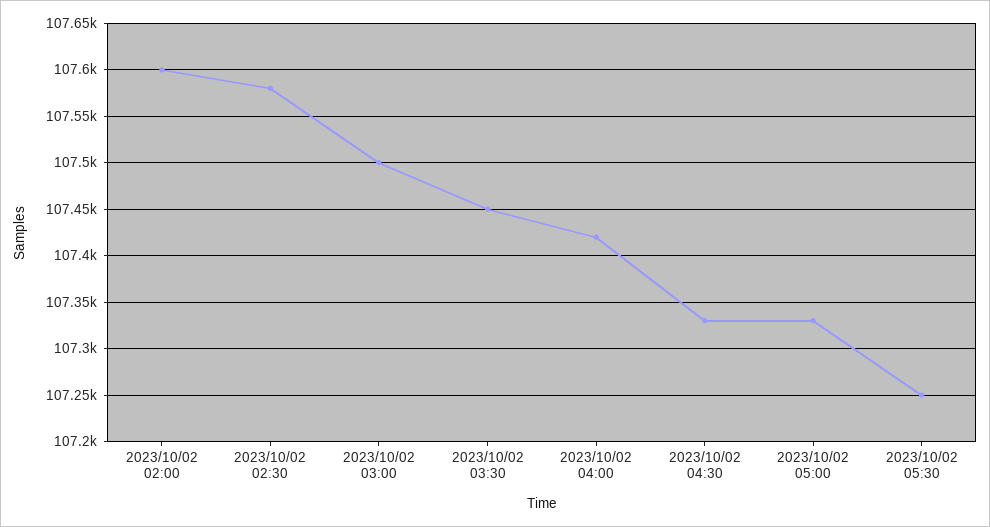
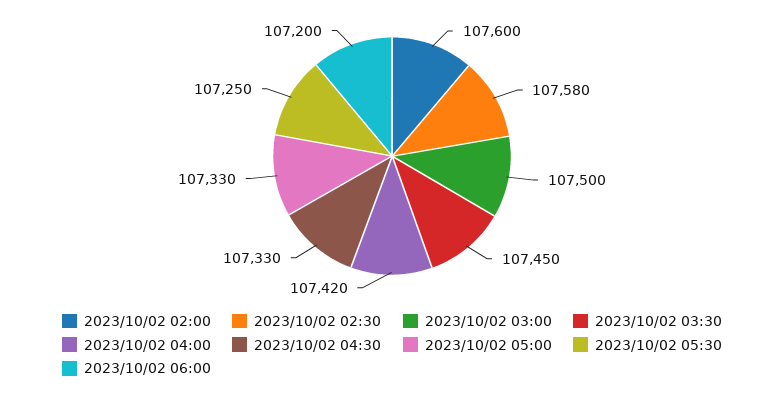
2023/10/02 06:00: none -> 107200

